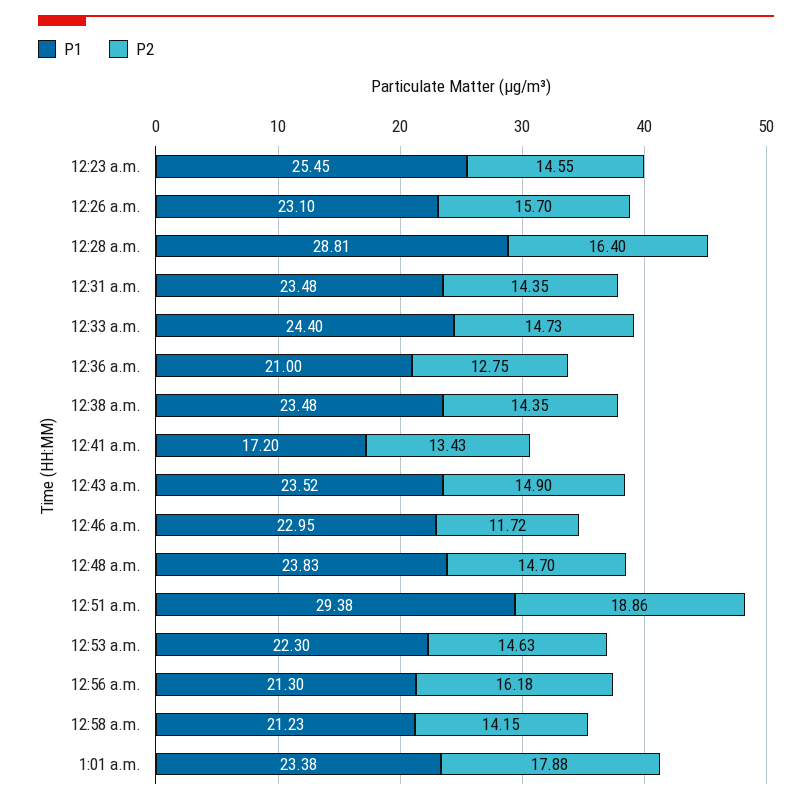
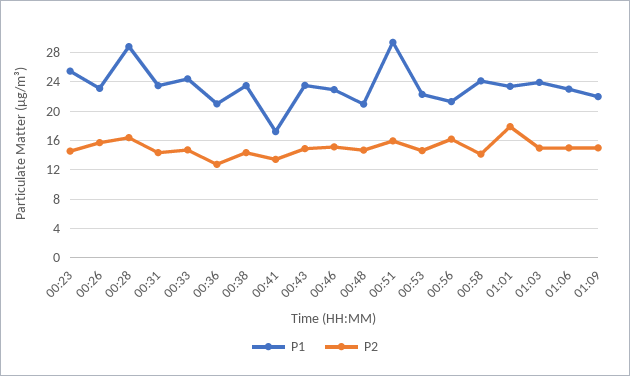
P2, 12:46 a.m.: 11.72 -> 15
P1, 12:48 a.m.: 23.83 -> 21
P2, 12:51 a.m.: 18.86 -> 16
P1, 12:58 a.m.: 21.23 -> 24
P1, 01:03: none -> 24
P2, 01:03: none -> 15
P1, 01:06: none -> 23
P2, 01:06: none -> 15
P1, 01:09: none -> 22
P2, 01:09: none -> 15

